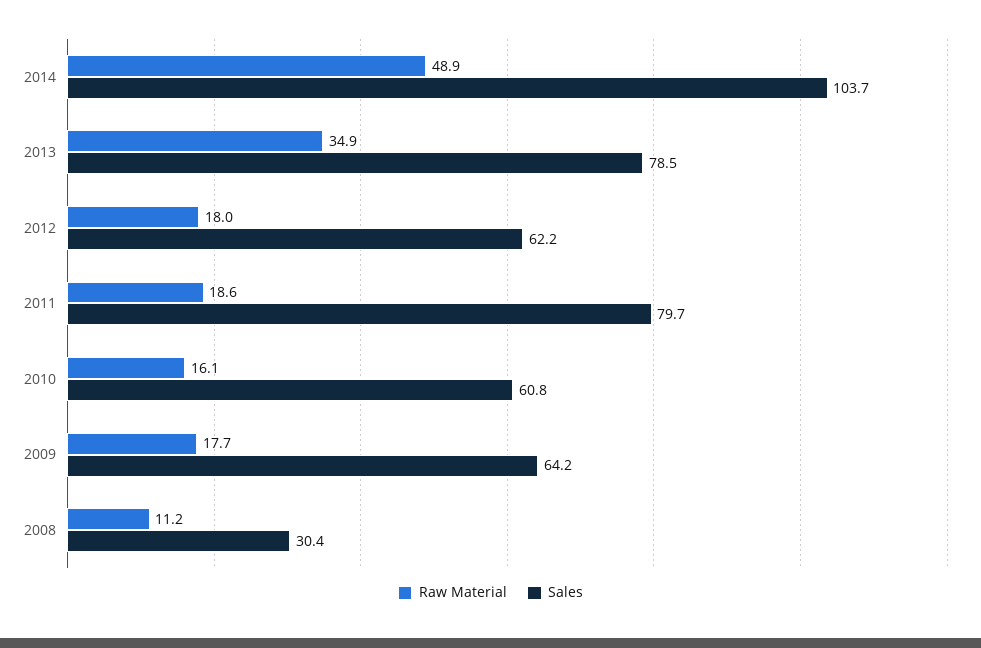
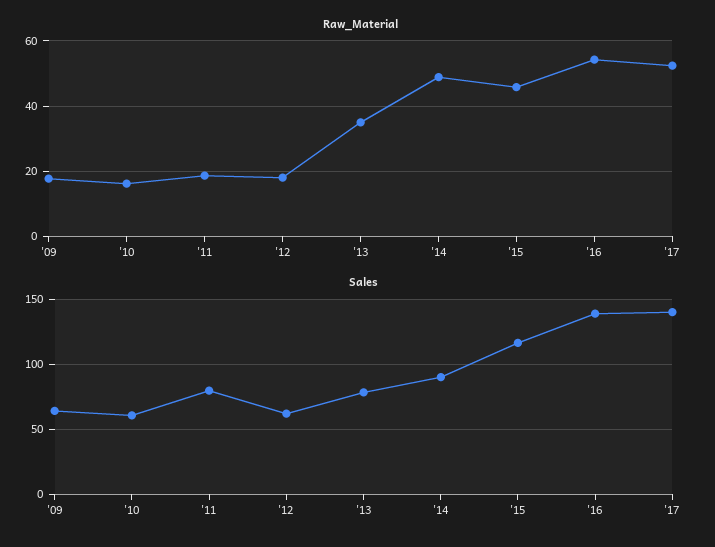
Sales, 2014: 103.7 -> 90
Raw Material, 2008: 11.2 -> none
Sales, 2008: 30.4 -> none
Raw Material, '15: none -> 46
Raw Material, '16: none -> 54
Raw Material, '17: none -> 52
Sales, '15: none -> 115
Sales, '16: none -> 140
Sales, '17: none -> 140

